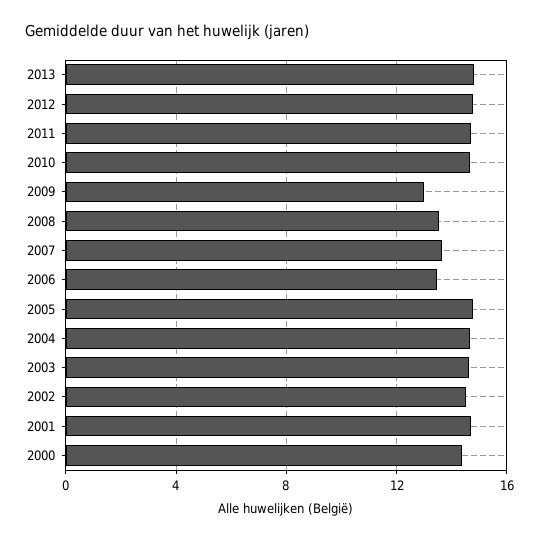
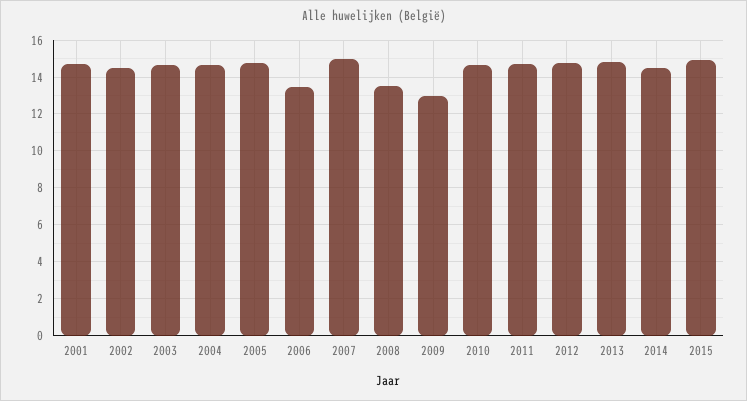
2007: 13.5 -> 15
2000: 14.5 -> none
2014: none -> 14.5
2015: none -> 15

